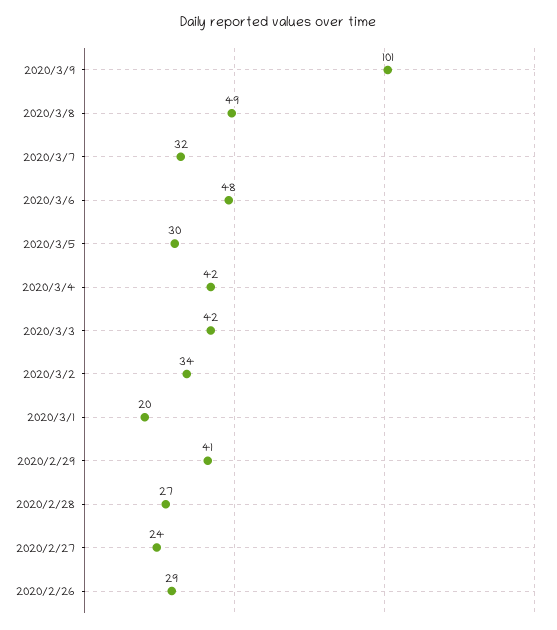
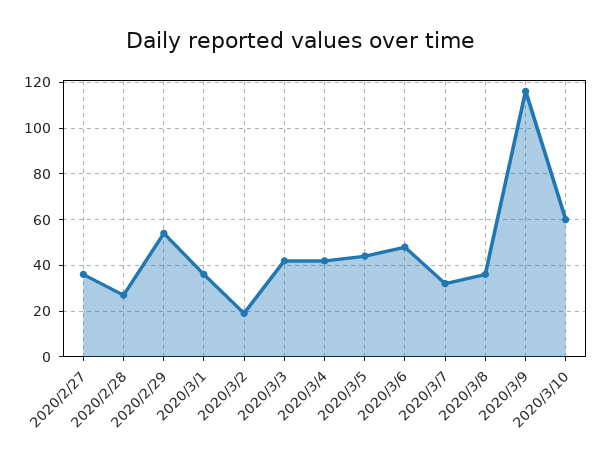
2020/3/9: 101 -> 115
2020/3/8: 49 -> 35
2020/3/5: 30 -> 45
2020/3/2: 34 -> 20
2020/3/1: 20 -> 35
2020/2/29: 41 -> 55
2020/2/27: 24 -> 35
2020/2/26: 29 -> none
2020/3/10: none -> 60

